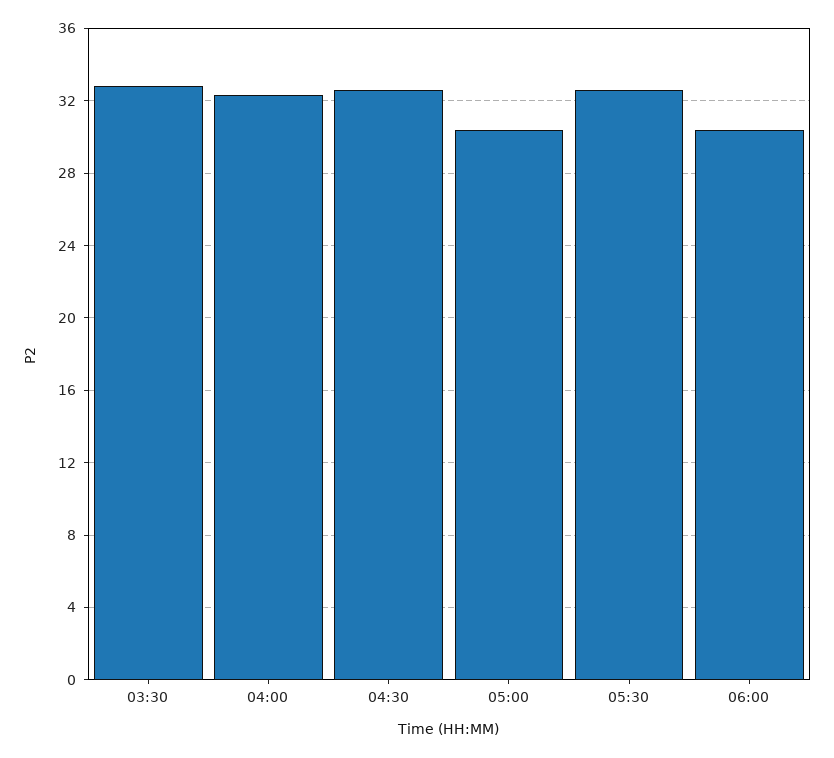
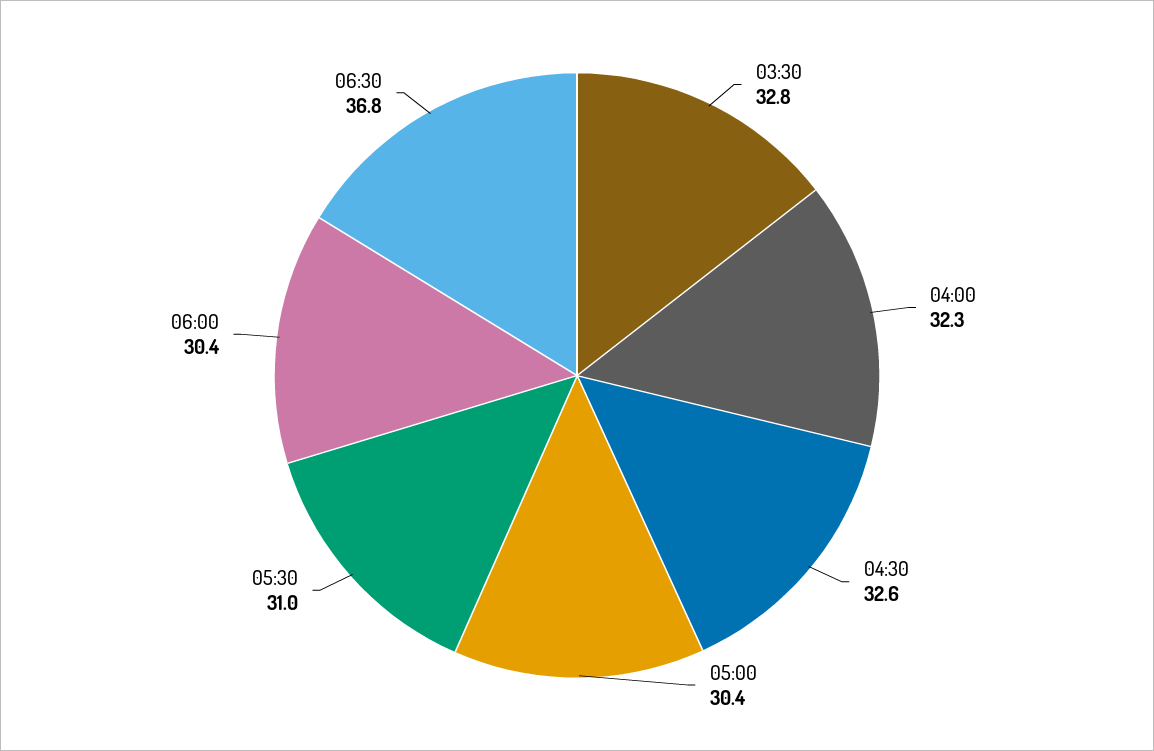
05:30: 32.5 -> 31
06:30: none -> 36.8

